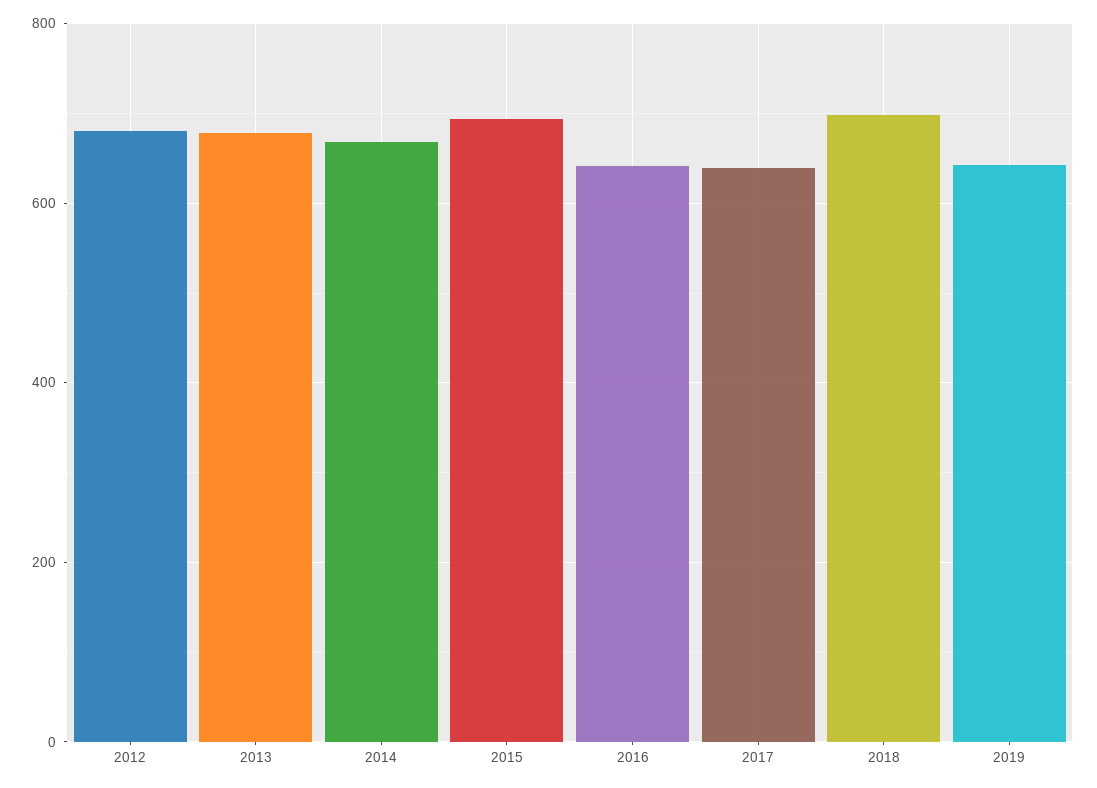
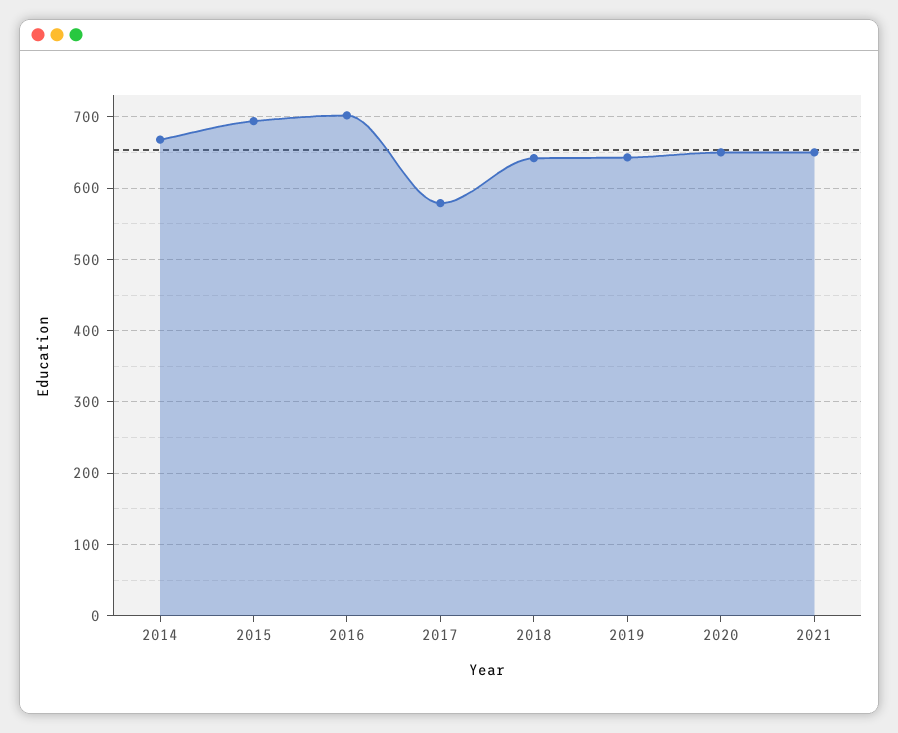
2012: 680 -> none
2013: 680 -> none
2016: 640 -> 700
2017: 640 -> 580
2018: 700 -> 640
2020: none -> 650
2021: none -> 650

